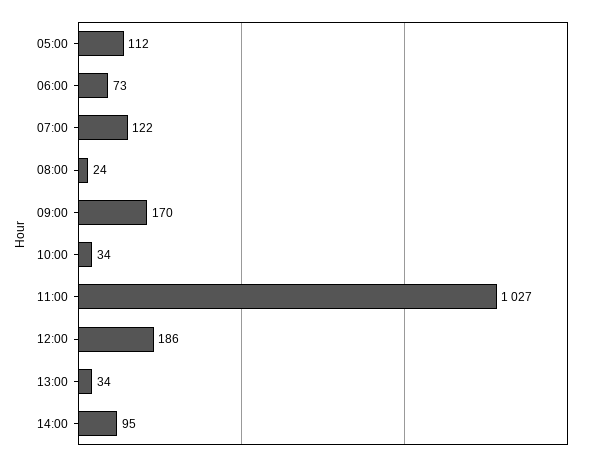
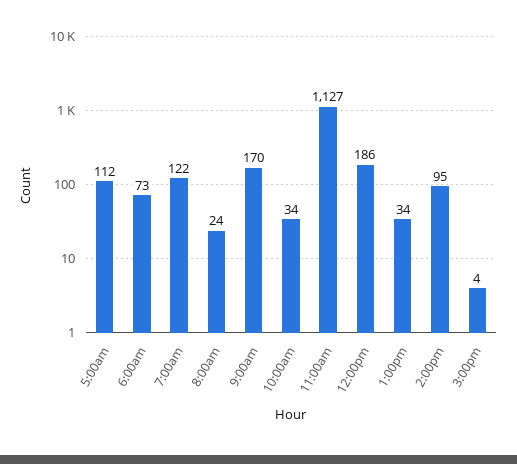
11:00: 1027 -> 1127
3:00pm: none -> 4

